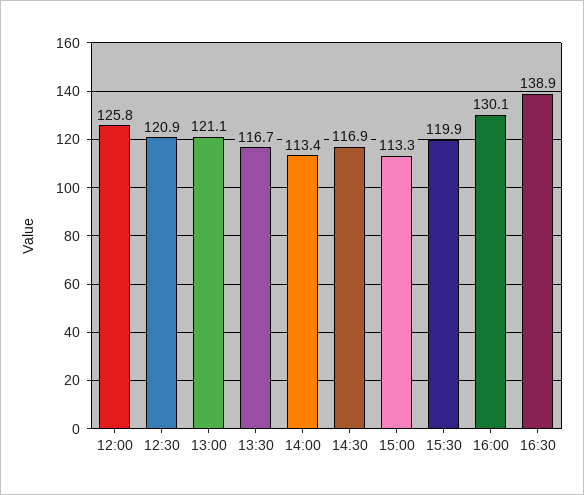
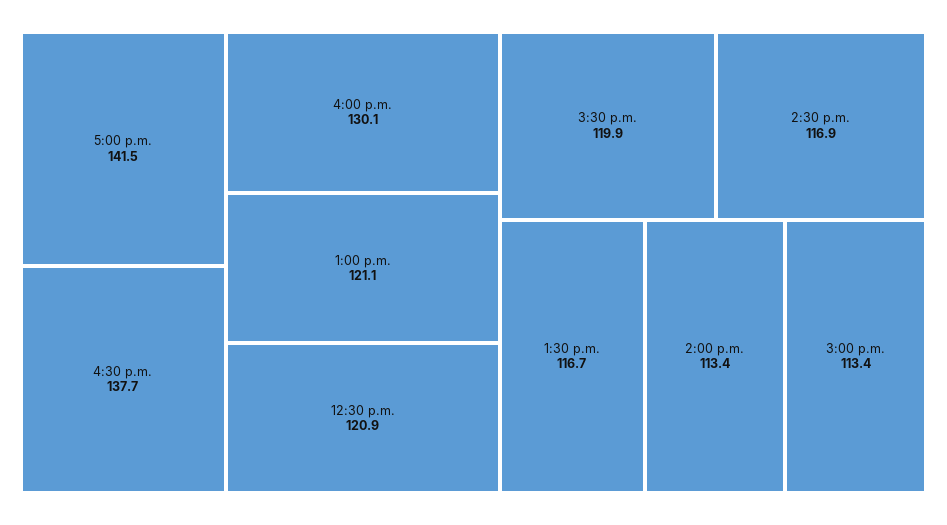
12:00: 125.8 -> none
15:00: 113.3 -> 113.4
16:30: 138.9 -> 137.7
5:00 p.m.: none -> 141.5

